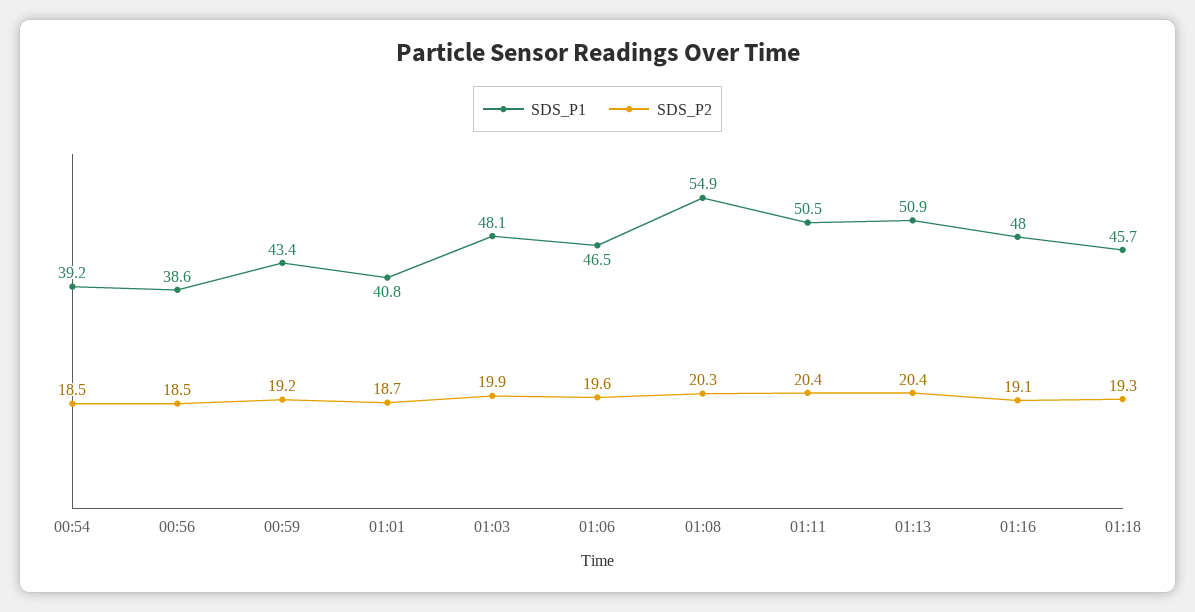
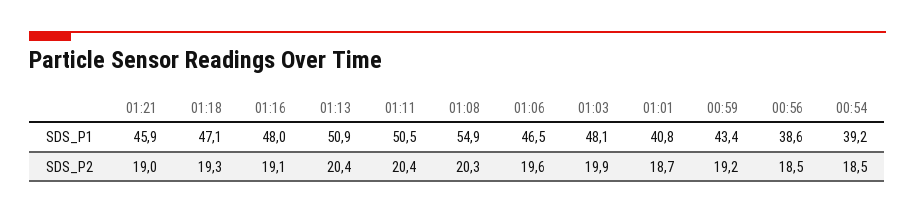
SDS_P1, 01:18: 45.7 -> 47.1
SDS_P1, 01:21: none -> 45.9
SDS_P2, 01:21: none -> 19

